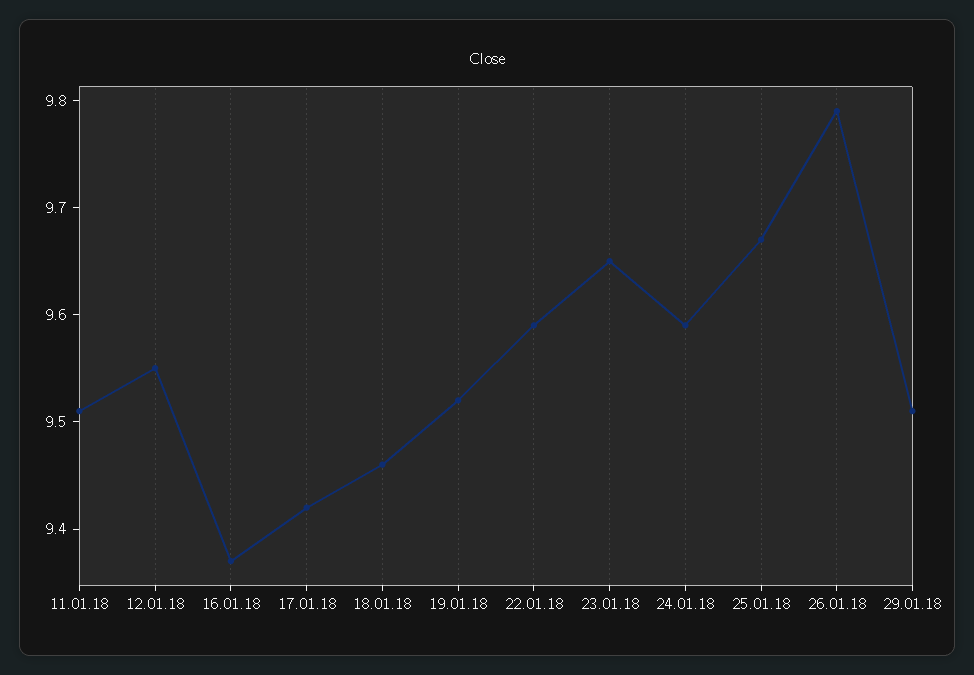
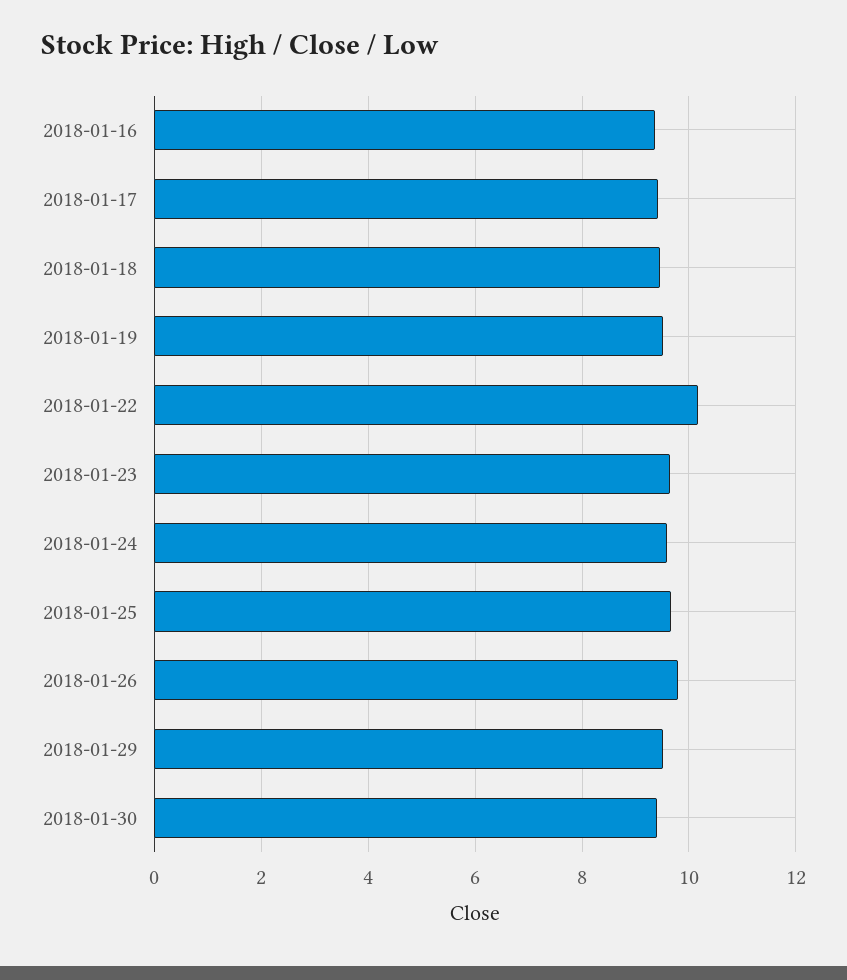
11.01.18: 9.51 -> none
12.01.18: 9.55 -> none
22.01.18: 9.59 -> 10.2
2018-01-30: none -> 9.4

